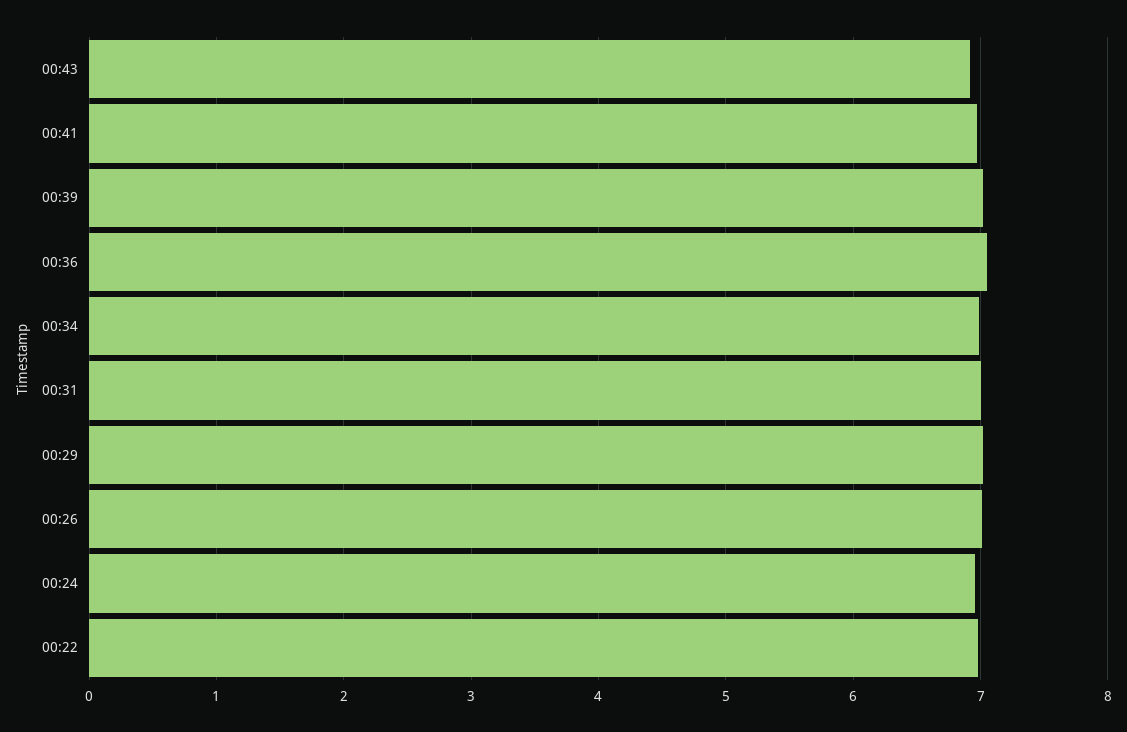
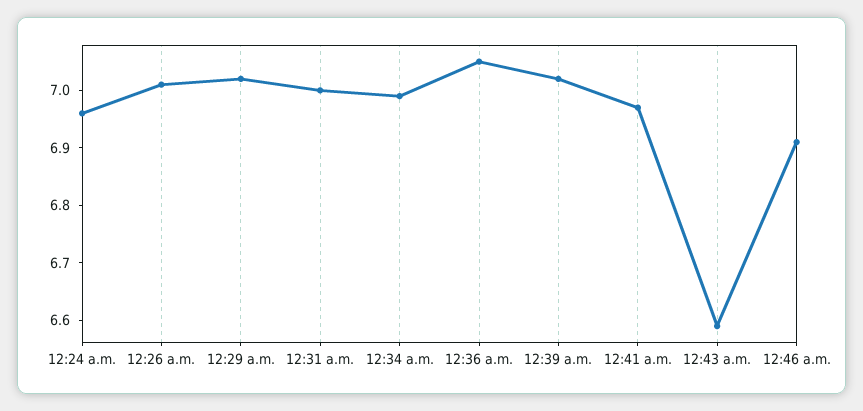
00:43: 6.9 -> 6.6
00:22: 7 -> none
12:46 a.m.: none -> 6.9

